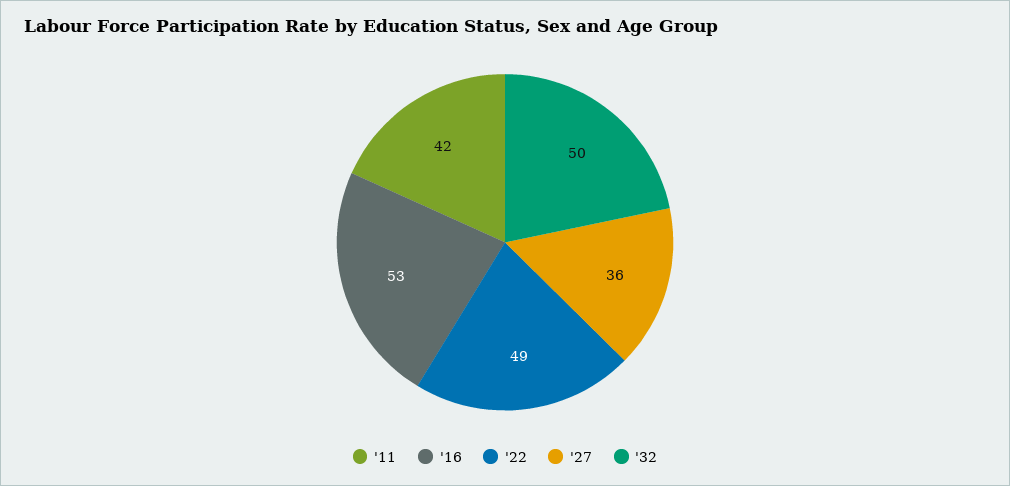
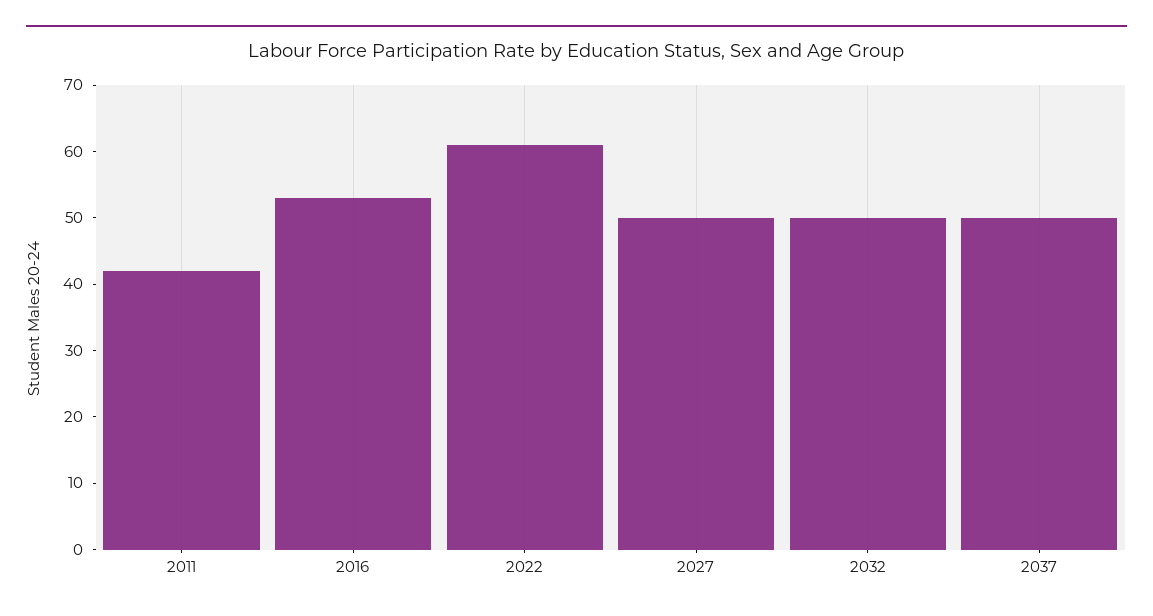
'22: 49 -> 60
'27: 36 -> 50
2037: none -> 50

